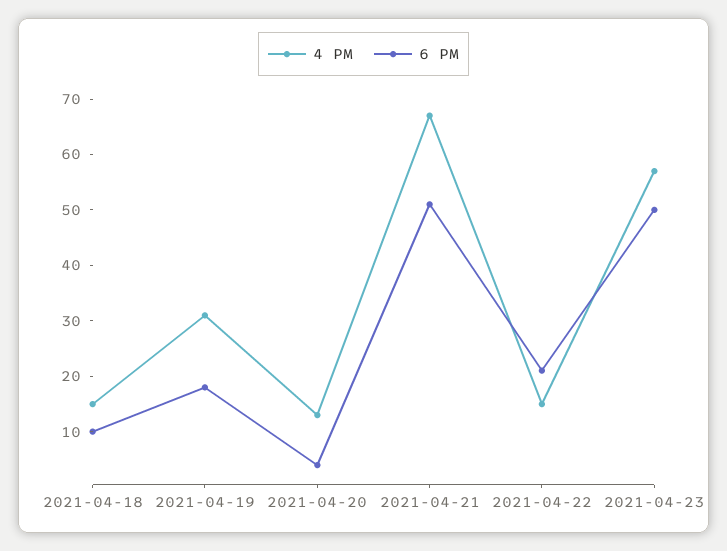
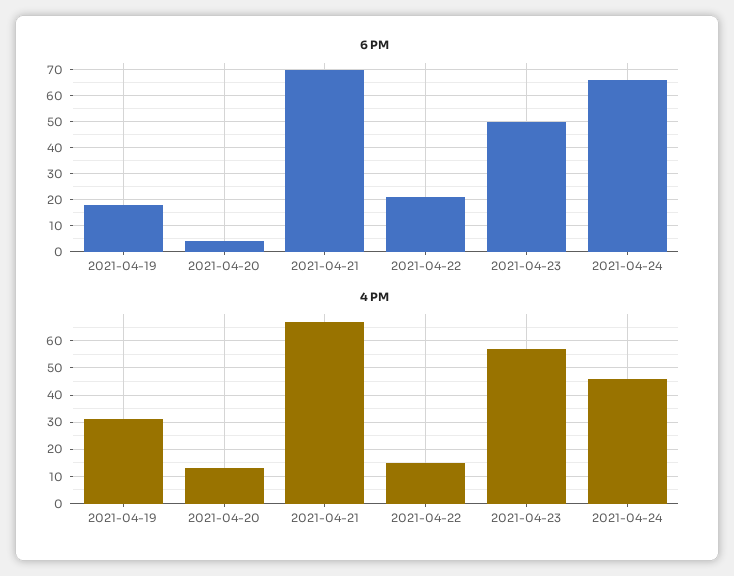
4 PM, 2021-04-18: 15 -> none
6 PM, 2021-04-18: 10 -> none
6 PM, 2021-04-21: 50 -> 70
6 PM, 2021-04-24: none -> 65
4 PM, 2021-04-24: none -> 45

